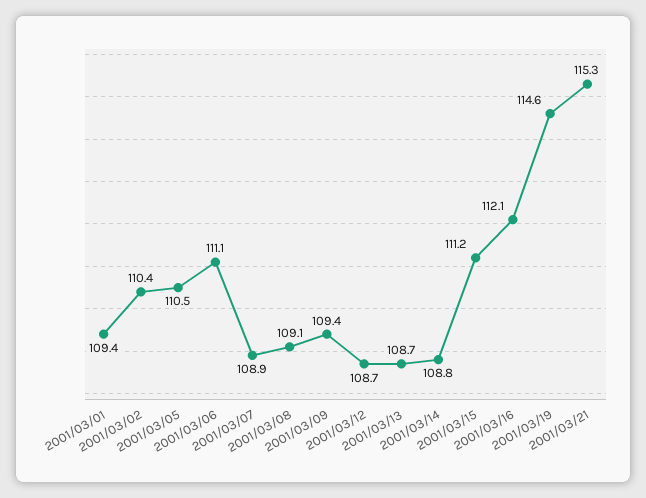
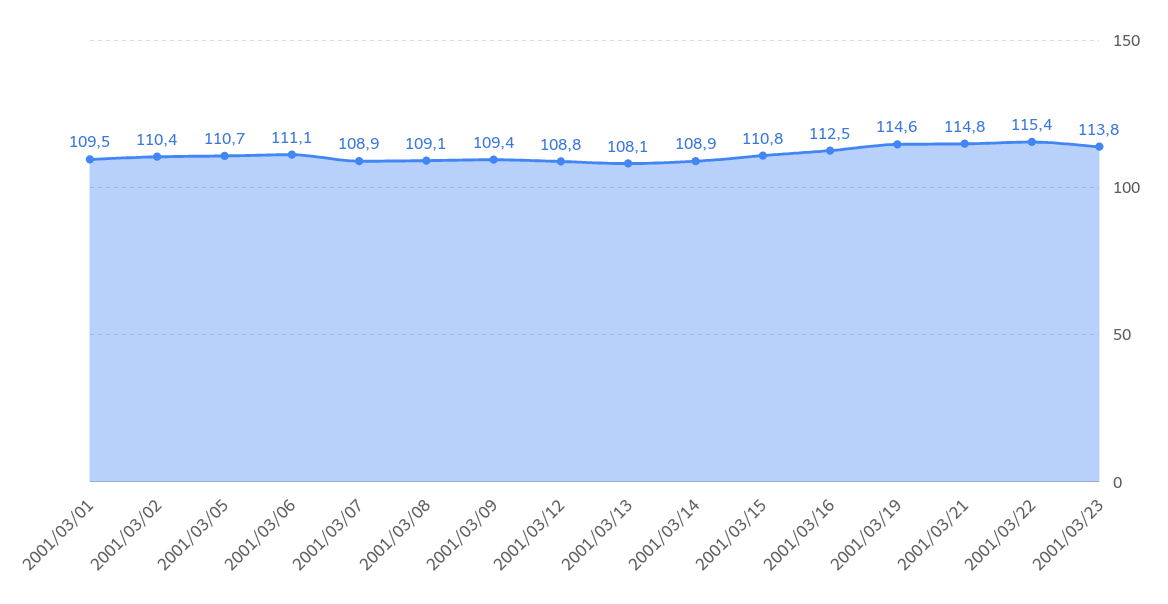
2001/03/01: 109.4 -> 109.5
2001/03/05: 110.5 -> 110.7
2001/03/12: 108.7 -> 108.8
2001/03/13: 108.7 -> 108.1
2001/03/14: 108.8 -> 108.9
2001/03/15: 111.2 -> 110.8
2001/03/16: 112.1 -> 112.5
2001/03/21: 115.3 -> 114.8
2001/03/22: none -> 115.4
2001/03/23: none -> 113.8

